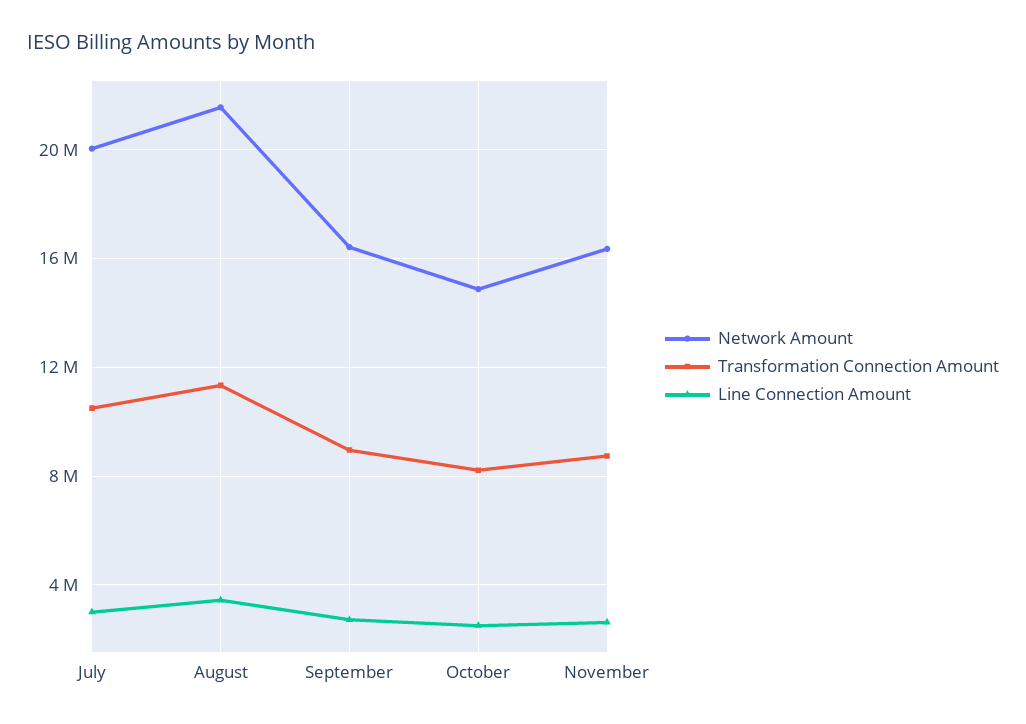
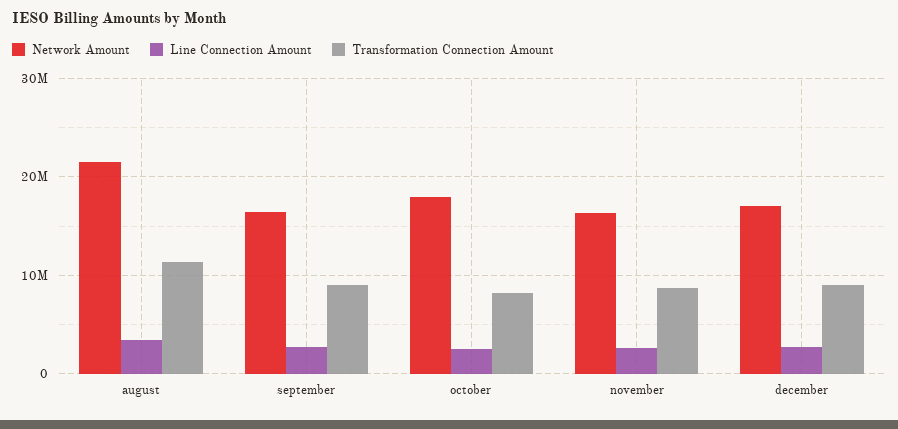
Network Amount, July: 20000000 -> none
Transformation Connection Amount, July: 10500000 -> none
Line Connection Amount, July: 3000000 -> none
Network Amount, October: 15000000 -> 18000000
Network Amount, december: none -> 17000000
Line Connection Amount, december: none -> 3000000
Transformation Connection Amount, december: none -> 9000000

